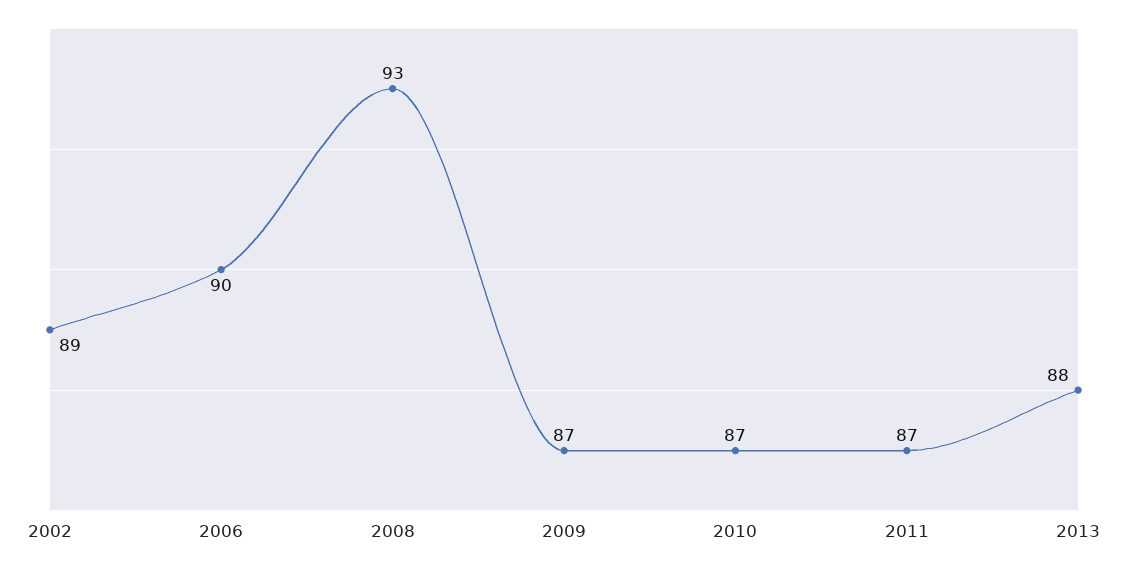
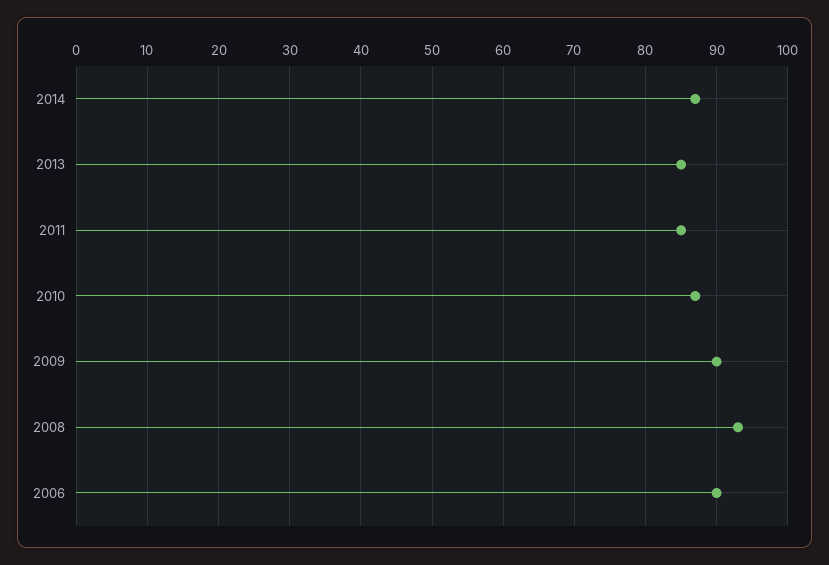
2002: 89 -> none
2009: 87 -> 90
2011: 87 -> 85
2013: 88 -> 85
2014: none -> 87

